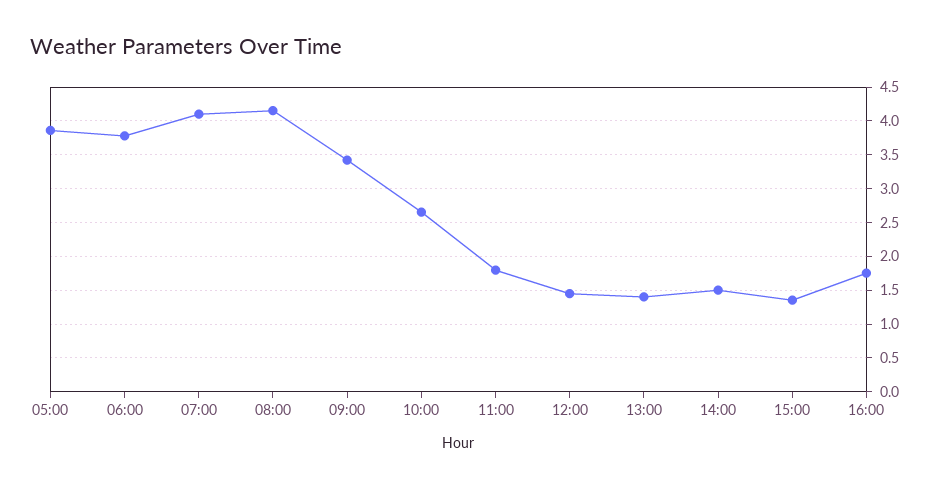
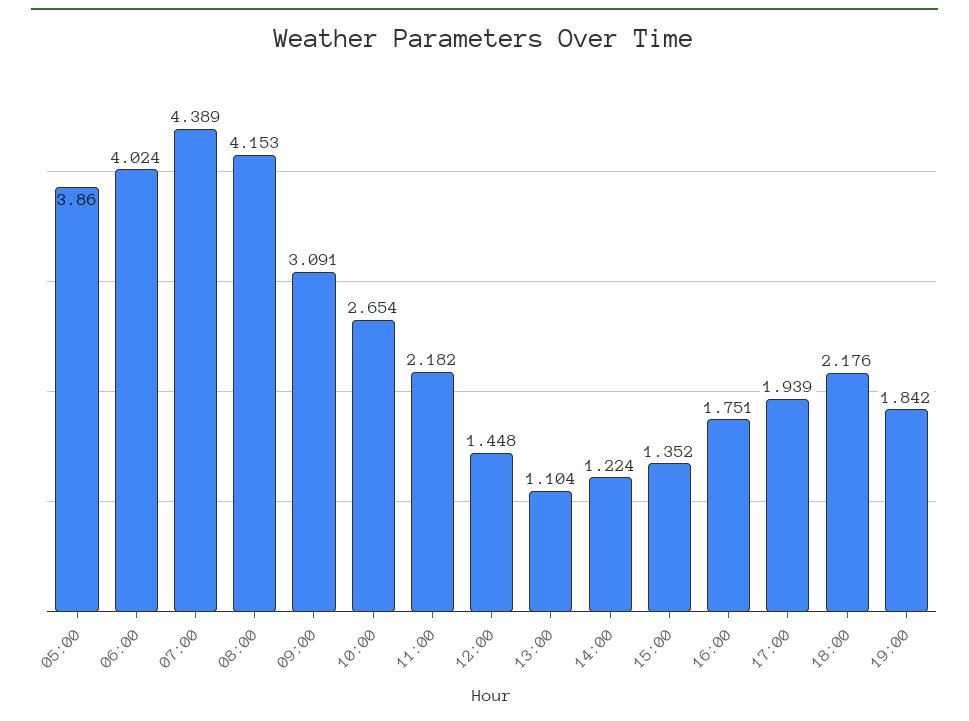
06:00: 3.8 -> 4.024
07:00: 4.1 -> 4.389
09:00: 3.4 -> 3.091
11:00: 1.8 -> 2.182
13:00: 1.4 -> 1.104
14:00: 1.5 -> 1.224
17:00: none -> 1.939
18:00: none -> 2.176
19:00: none -> 1.842

